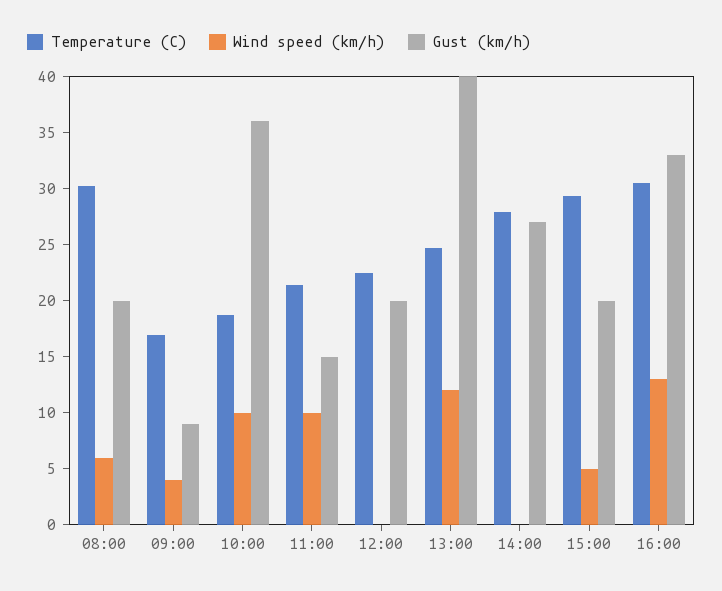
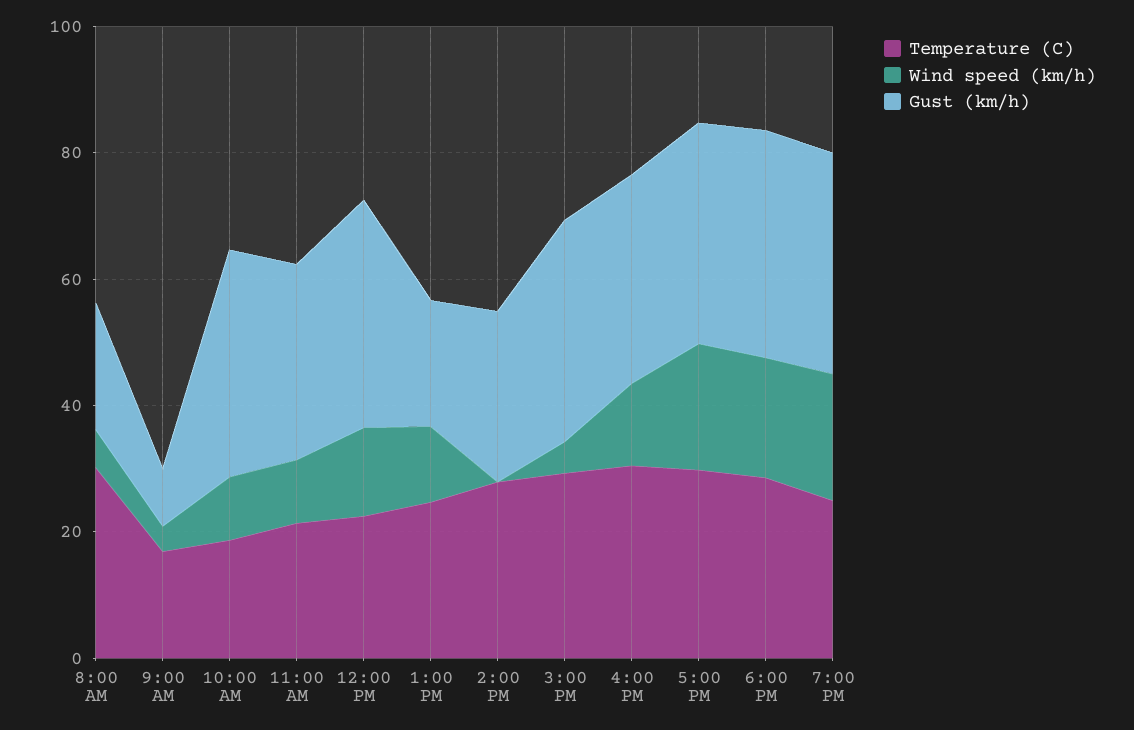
Gust (km/h), 11:00: 15 -> 30
Wind speed (km/h), 12:00: 0 -> 15
Gust (km/h), 12:00: 20 -> 35
Gust (km/h), 13:00: 40 -> 20
Gust (km/h), 15:00: 20 -> 35
Temperature (C), 5:00 PM: none -> 30
Wind speed (km/h), 5:00 PM: none -> 20
Gust (km/h), 5:00 PM: none -> 35
Temperature (C), 6:00 PM: none -> 30
Wind speed (km/h), 6:00 PM: none -> 20
Gust (km/h), 6:00 PM: none -> 35
Temperature (C), 7:00 PM: none -> 25
Wind speed (km/h), 7:00 PM: none -> 20
Gust (km/h), 7:00 PM: none -> 35

